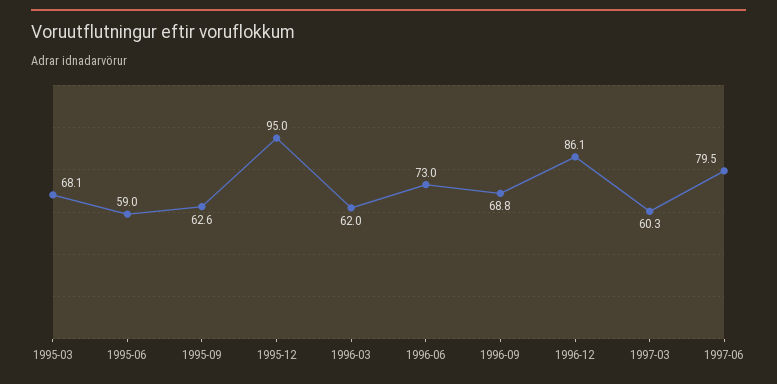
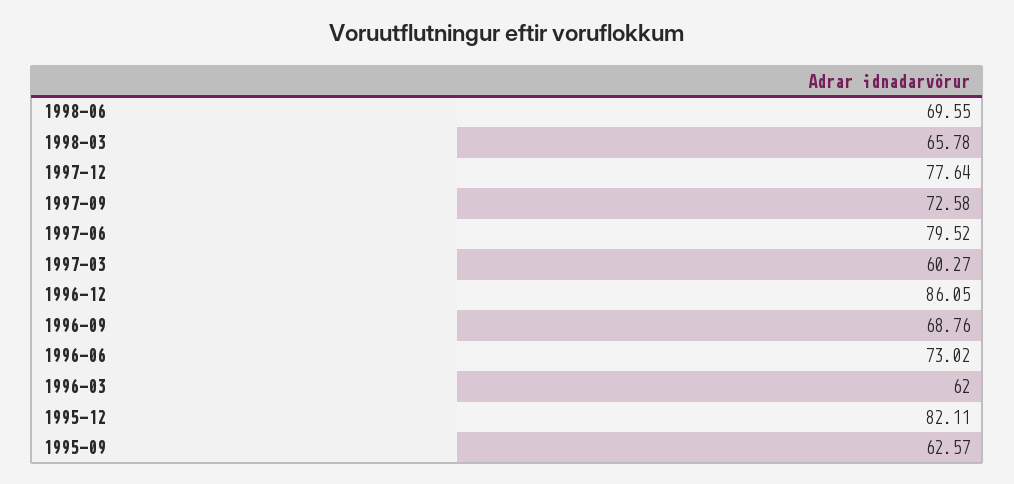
1995-03: 68.1 -> none
1995-06: 59 -> none
1995-12: 95 -> 82.11
1998-06: none -> 69.55
1998-03: none -> 65.78
1997-12: none -> 77.64
1997-09: none -> 72.58

